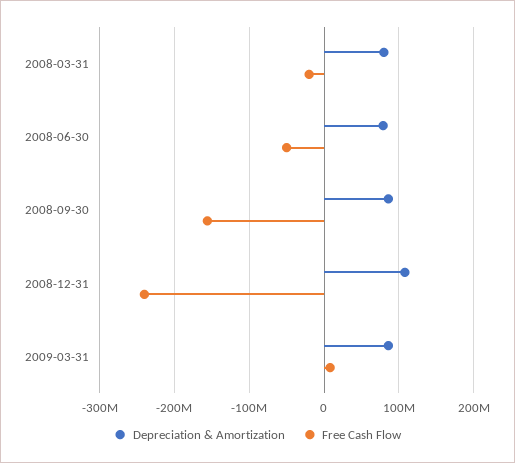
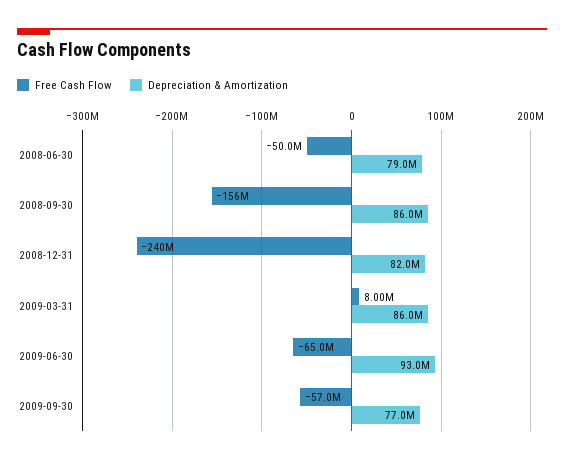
Depreciation & Amortization, 2008-03-31: 80000000 -> none
Free Cash Flow, 2008-03-31: -20000000 -> none
Depreciation & Amortization, 2008-12-31: 110000000 -> 82000000
Free Cash Flow, 2009-06-30: none -> -65000000
Depreciation & Amortization, 2009-06-30: none -> 93000000
Free Cash Flow, 2009-09-30: none -> -57000000
Depreciation & Amortization, 2009-09-30: none -> 77000000

